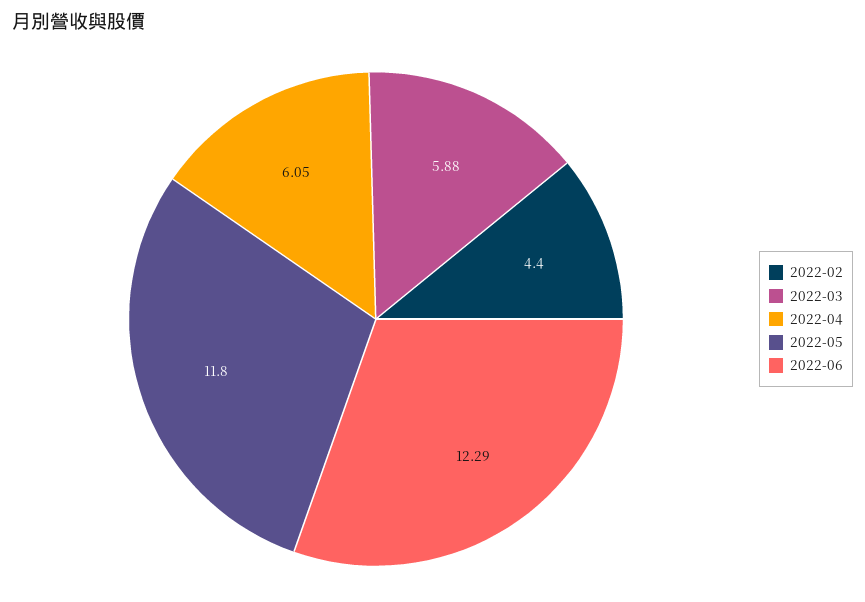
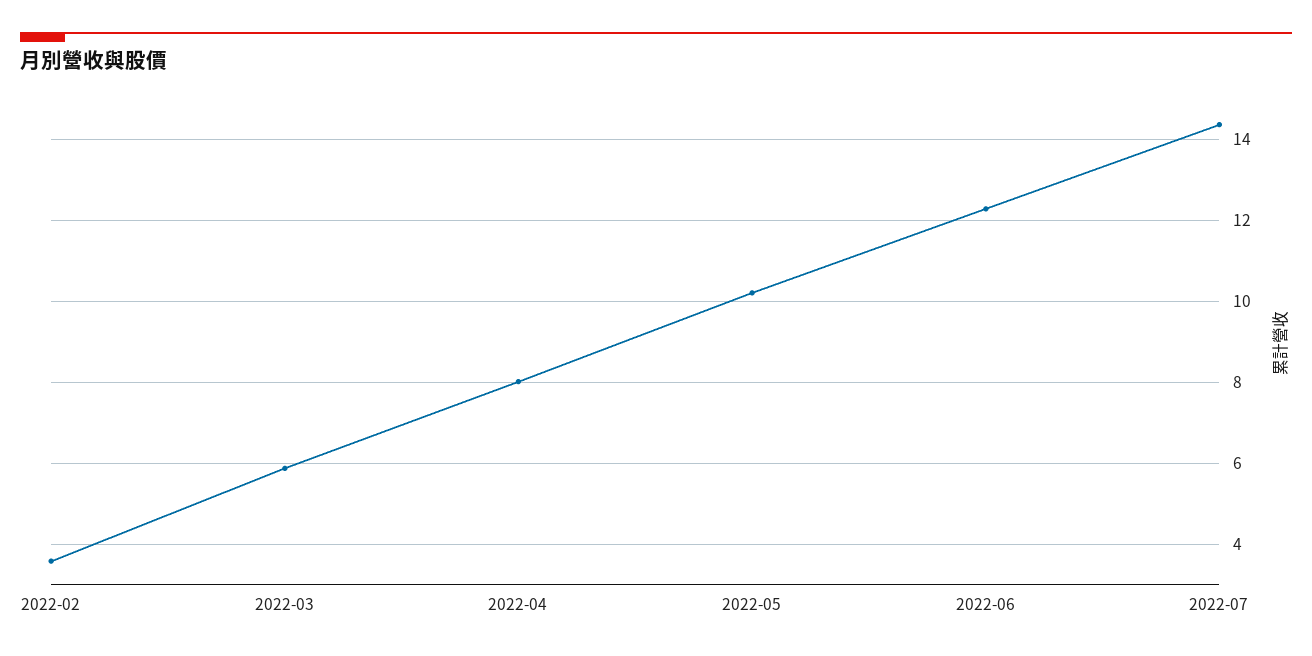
2022-02: 4.4 -> 3.6
2022-04: 6.05 -> 8
2022-05: 11.8 -> 10.2
2022-07: none -> 14.4

